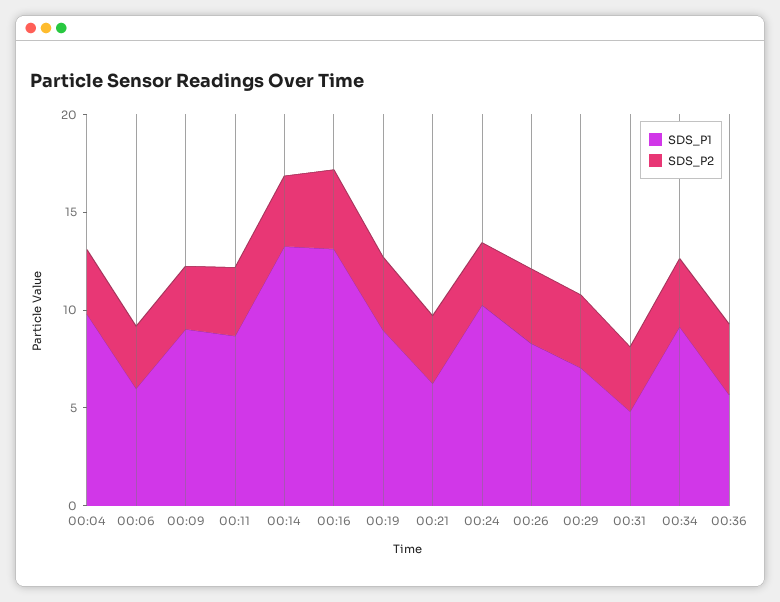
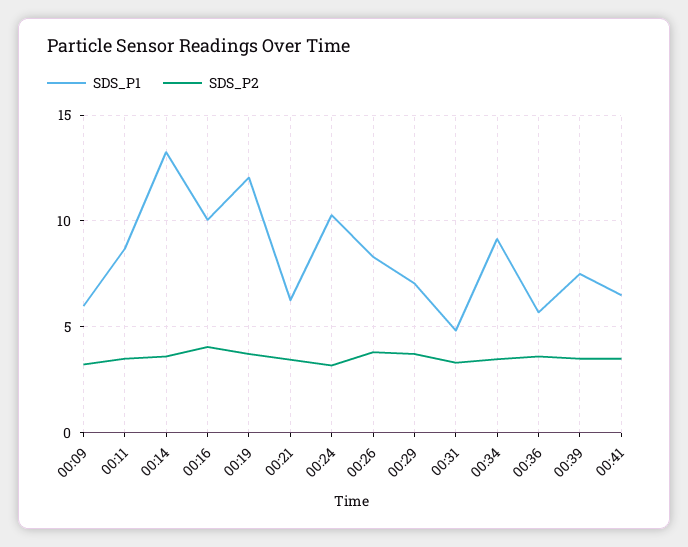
SDS_P1, 00:04: 10 -> none
SDS_P2, 00:04: 3 -> none
SDS_P1, 00:06: 6 -> none
SDS_P2, 00:06: 3 -> none
SDS_P1, 00:09: 9 -> 6
SDS_P1, 00:16: 13 -> 10
SDS_P1, 00:19: 9 -> 12
SDS_P1, 00:39: none -> 7.5
SDS_P2, 00:39: none -> 3.5
SDS_P1, 00:41: none -> 6.5
SDS_P2, 00:41: none -> 3.5

